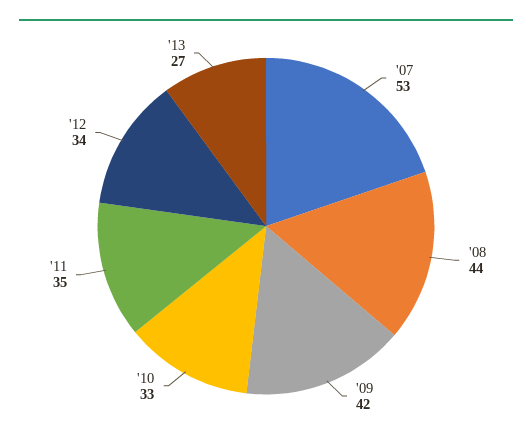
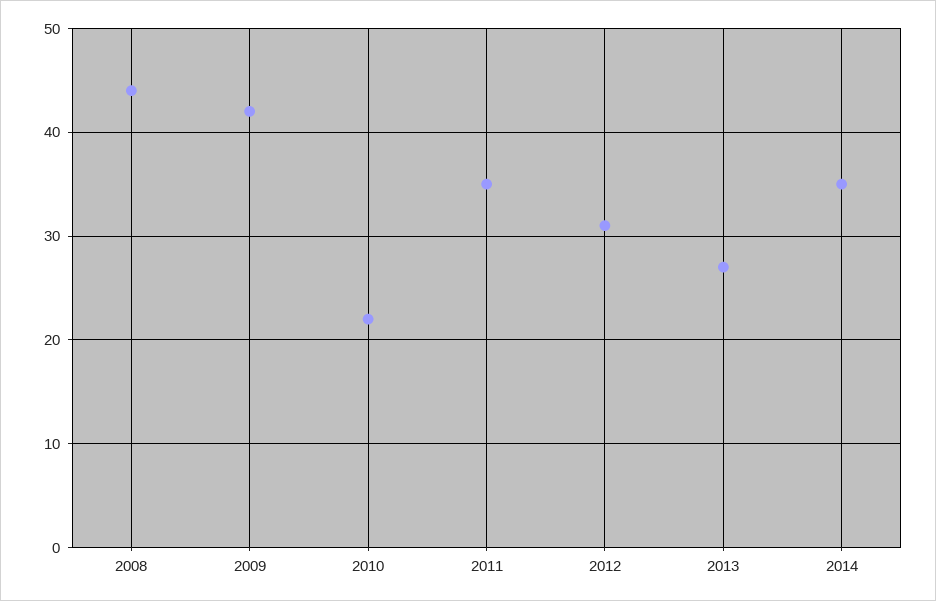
'07: 53 -> none
'10: 33 -> 22
'12: 34 -> 31
2014: none -> 35

